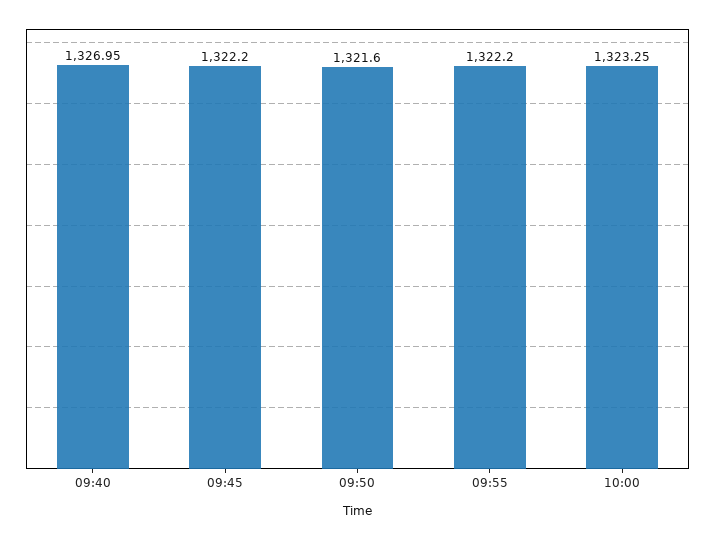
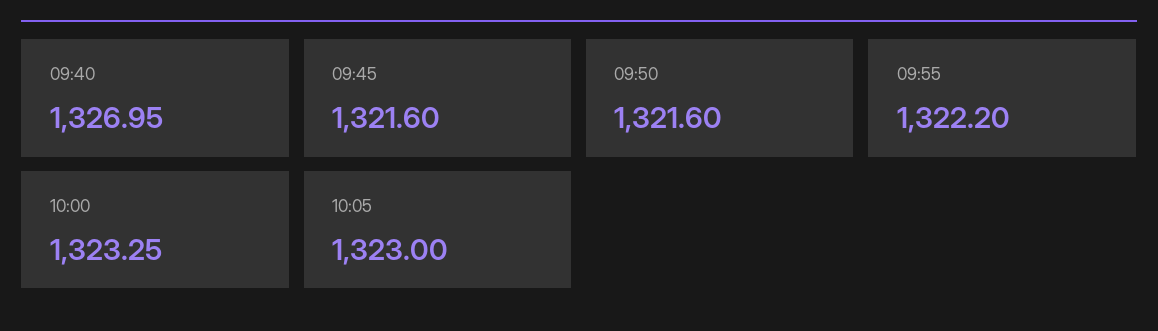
09:45: 1322.2 -> 1321.6
10:05: none -> 1323

